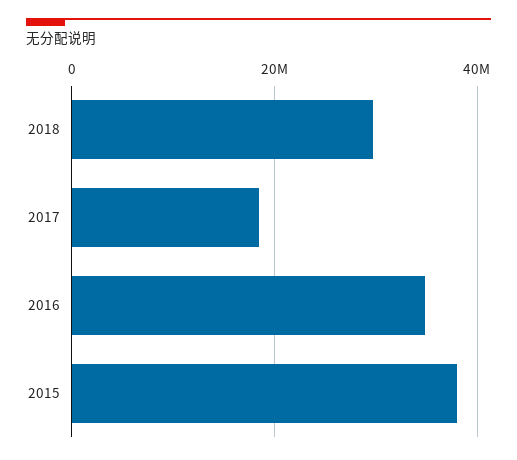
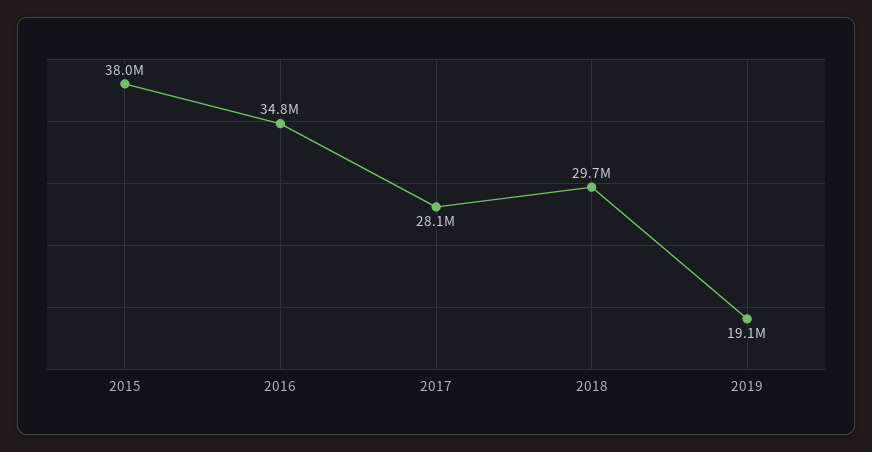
2017: 18000000 -> 28100000
2019: none -> 19100000

